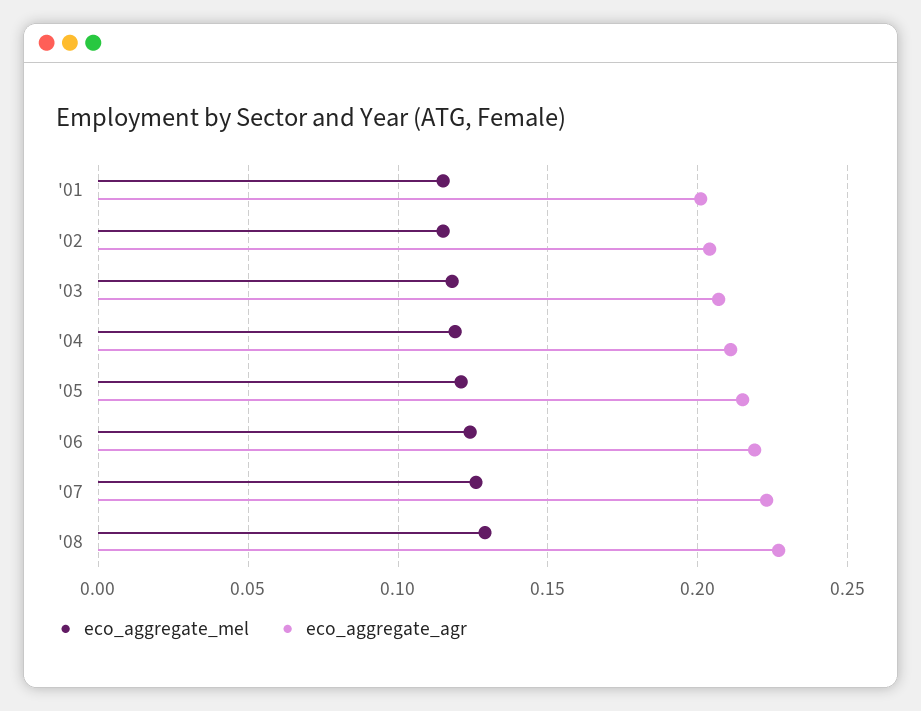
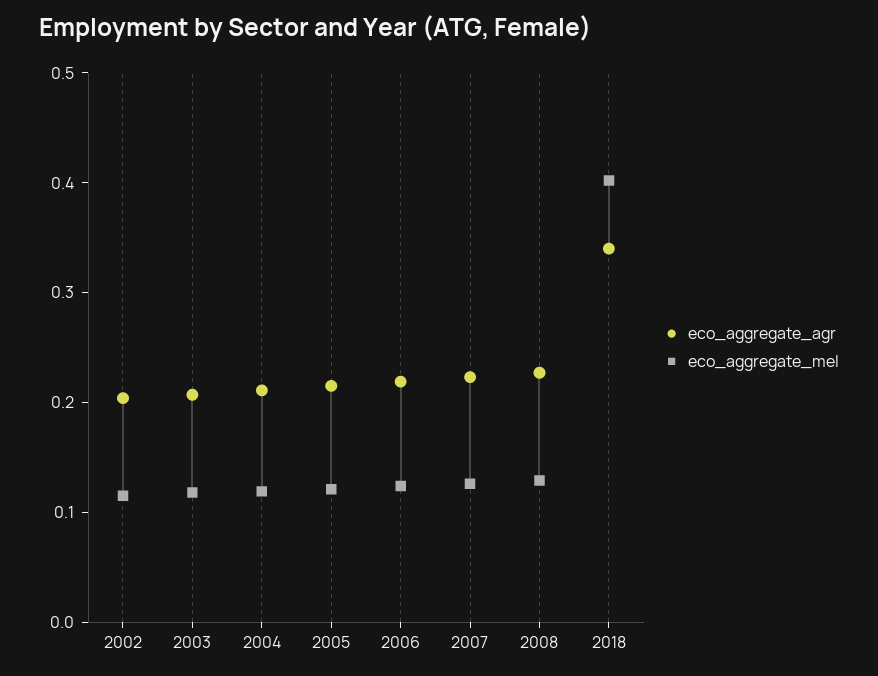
eco_aggregate_mel, '01: 0.115 -> none
eco_aggregate_agr, '01: 0.2 -> none
eco_aggregate_agr, 2018: none -> 0.34
eco_aggregate_mel, 2018: none -> 0.4

